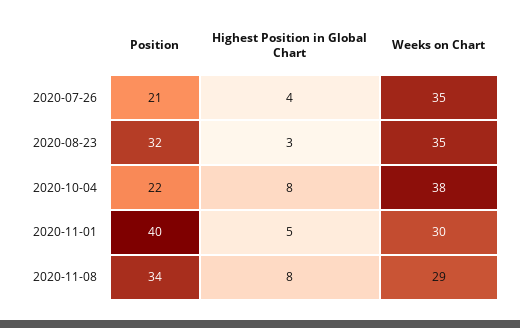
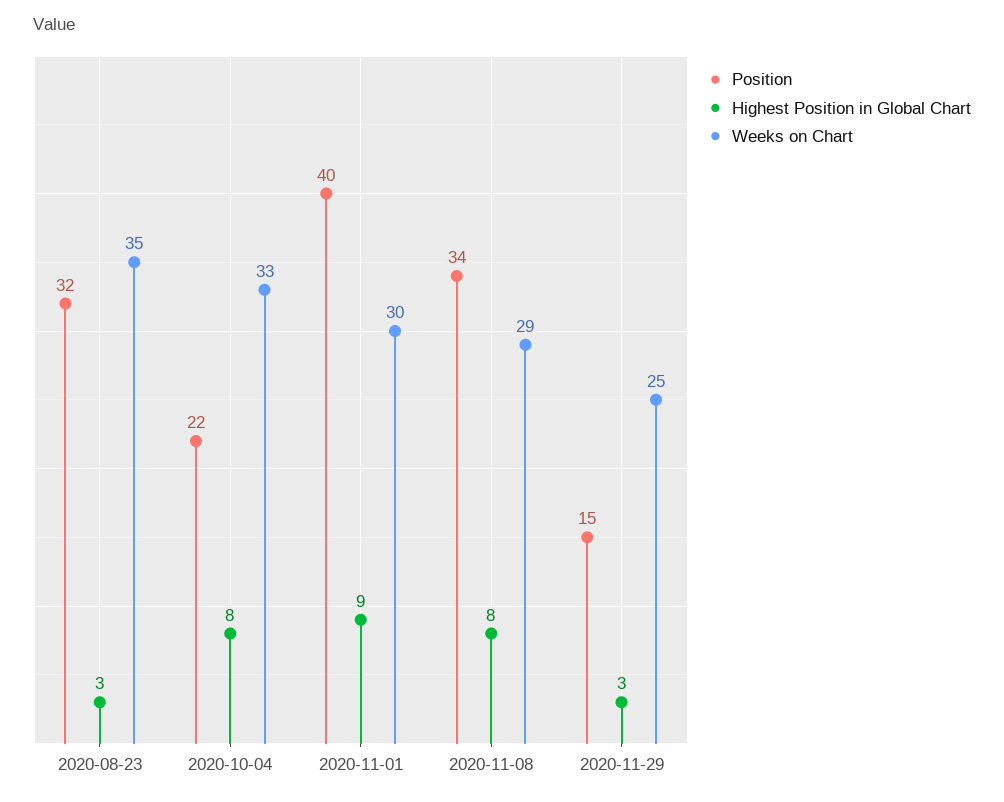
Position, 2020-07-26: 21 -> none
Highest Position in Global Chart, 2020-07-26: 4 -> none
Weeks on Chart, 2020-07-26: 35 -> none
Weeks on Chart, 2020-10-04: 38 -> 33
Highest Position in Global Chart, 2020-11-01: 5 -> 9
Position, 2020-11-29: none -> 15
Highest Position in Global Chart, 2020-11-29: none -> 3
Weeks on Chart, 2020-11-29: none -> 25

